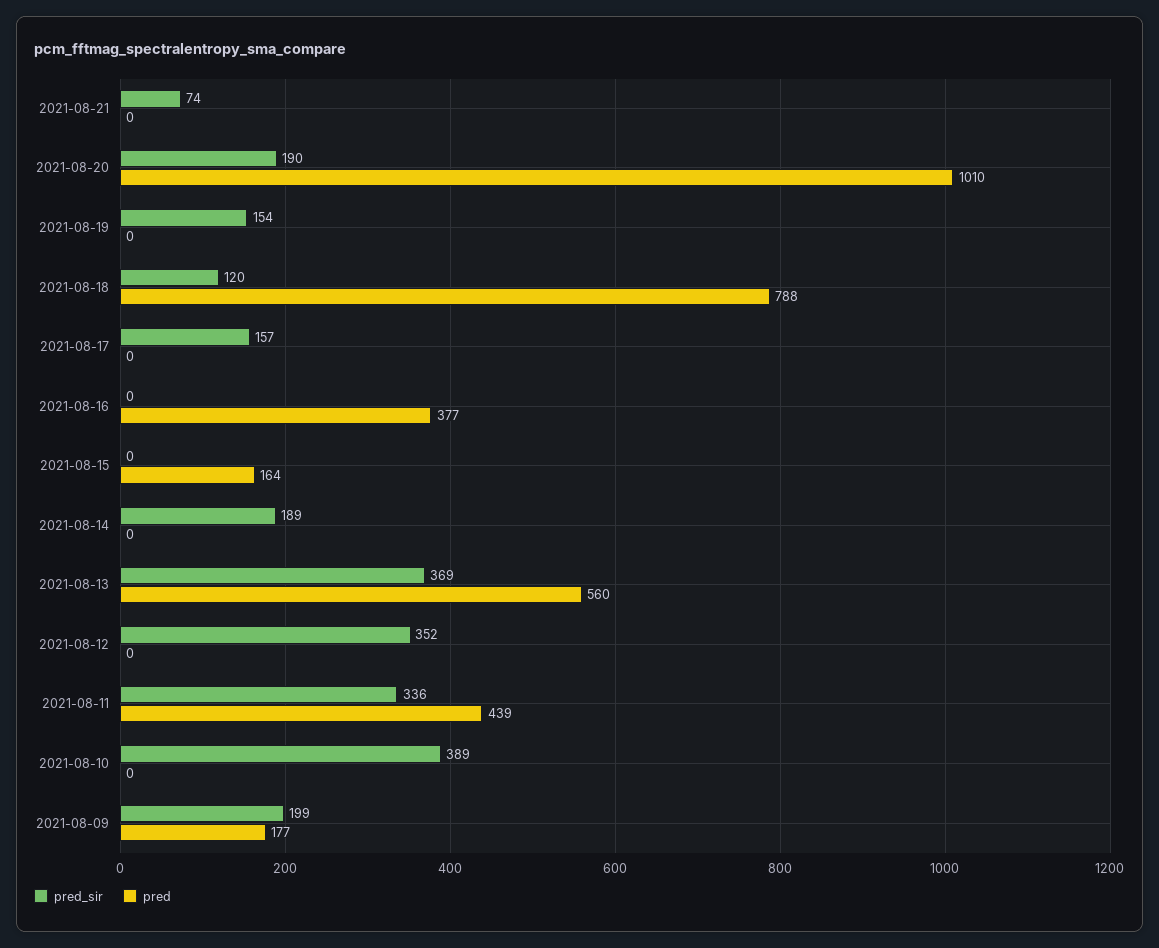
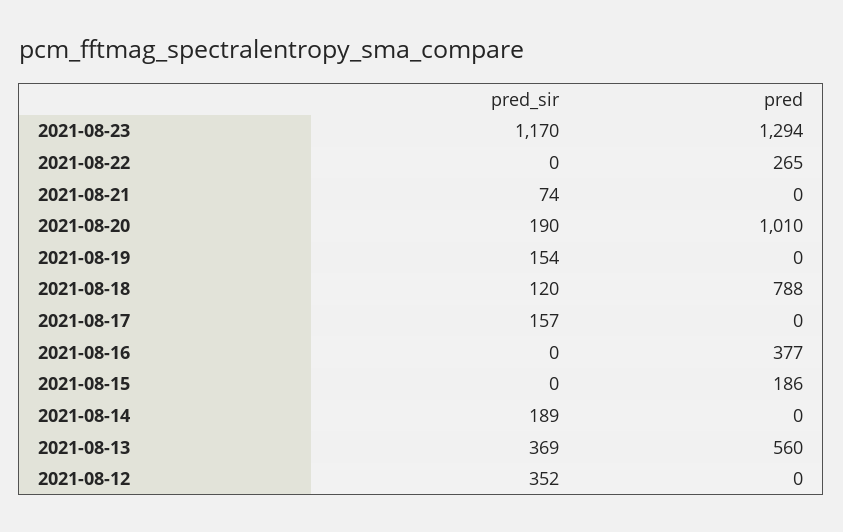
pred, 2021-08-15: 164 -> 186
pred_sir, 2021-08-11: 336 -> none
pred, 2021-08-11: 439 -> none
pred_sir, 2021-08-10: 389 -> none
pred, 2021-08-10: 0 -> none
pred_sir, 2021-08-09: 199 -> none
pred, 2021-08-09: 177 -> none
pred_sir, 2021-08-23: none -> 1170
pred, 2021-08-23: none -> 1294
pred_sir, 2021-08-22: none -> 0
pred, 2021-08-22: none -> 265

